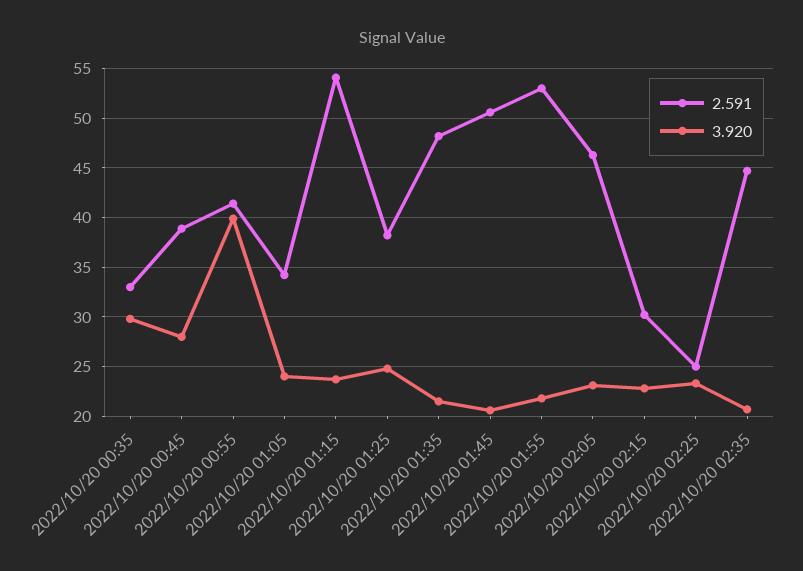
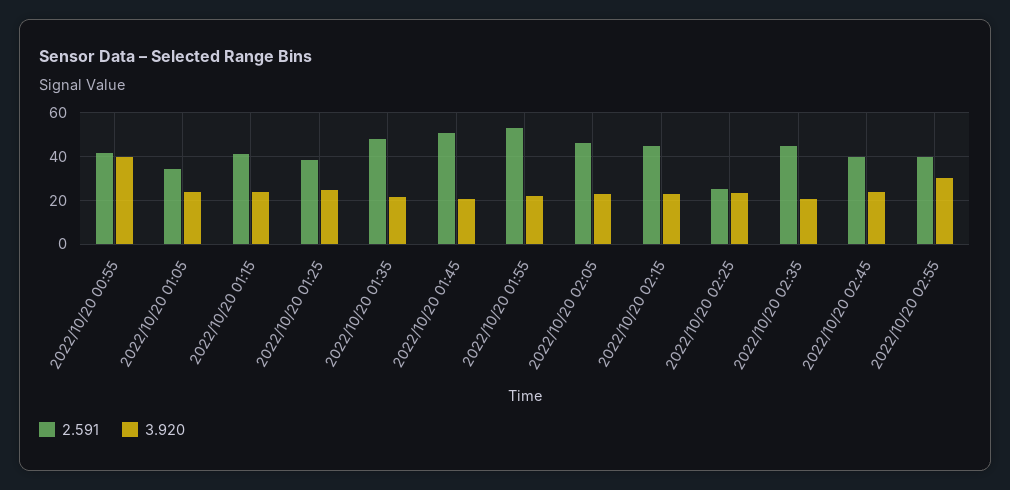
2.591, 2022/10/20 00:35: 33 -> none
3.920, 2022/10/20 00:35: 30 -> none
2.591, 2022/10/20 00:45: 39 -> none
3.920, 2022/10/20 00:45: 28 -> none
2.591, 2022/10/20 01:15: 54 -> 40
2.591, 2022/10/20 02:15: 30 -> 45
2.591, 2022/10/20 02:45: none -> 40
3.920, 2022/10/20 02:45: none -> 25
2.591, 2022/10/20 02:55: none -> 40
3.920, 2022/10/20 02:55: none -> 30

